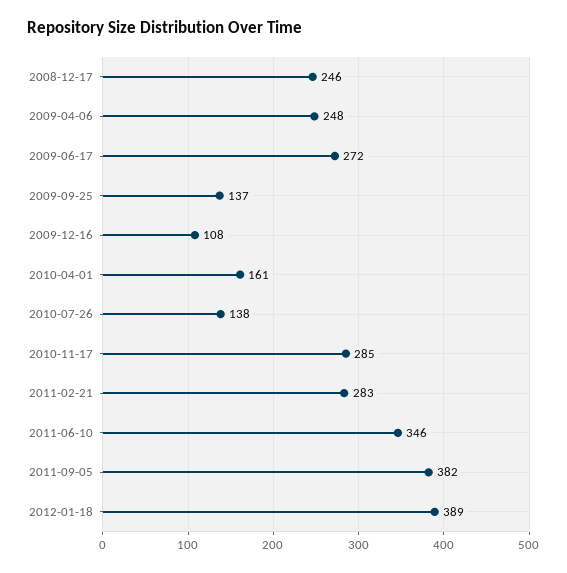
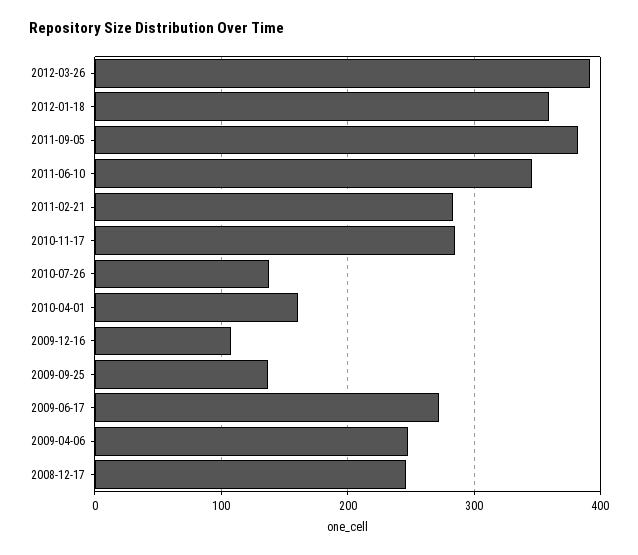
2012-01-18: 389 -> 360
2012-03-26: none -> 390

